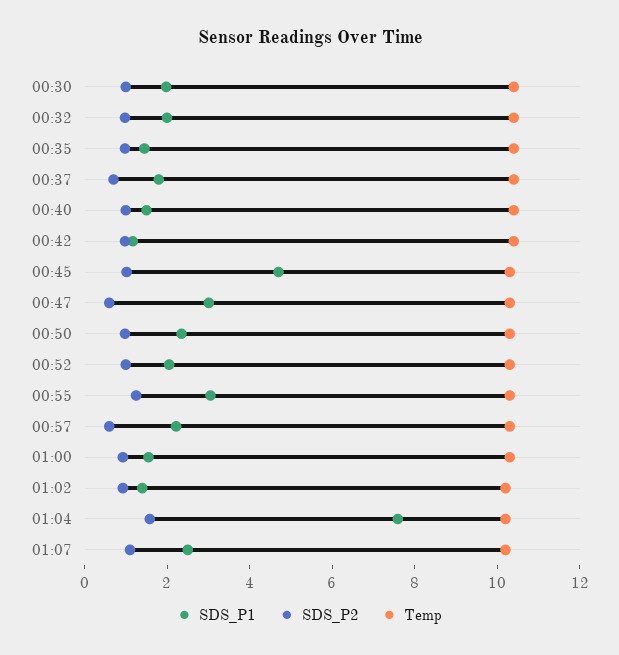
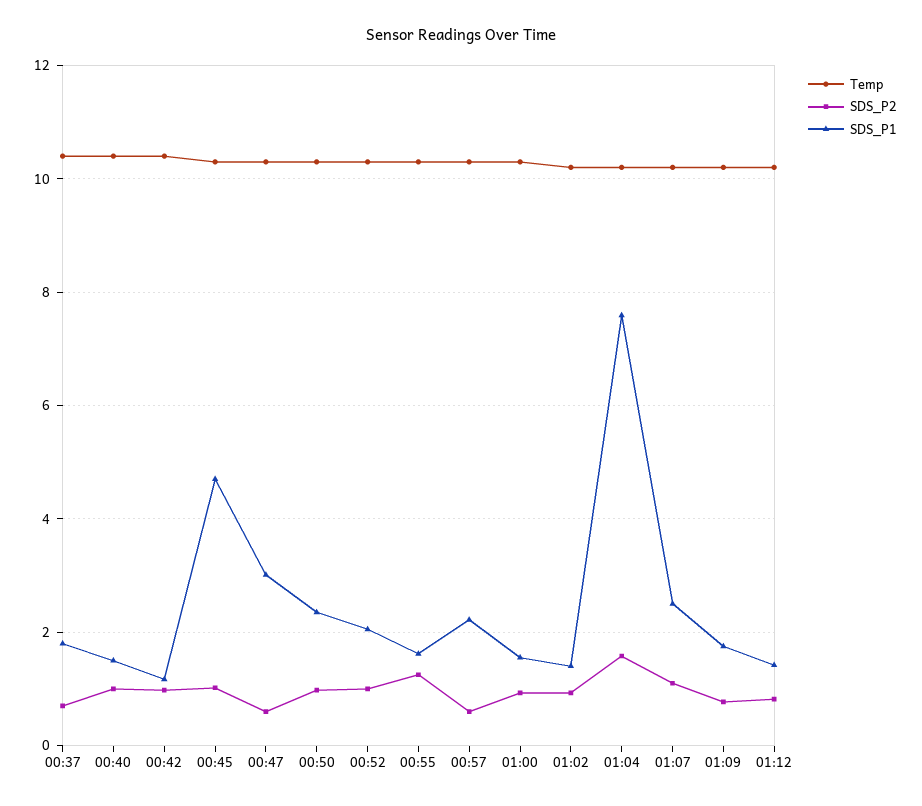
SDS_P1, 00:30: 2 -> none
SDS_P2, 00:30: 1 -> none
Temp, 00:30: 10.5 -> none
SDS_P1, 00:32: 2 -> none
SDS_P2, 00:32: 1 -> none
Temp, 00:32: 10.5 -> none
SDS_P1, 00:35: 1.5 -> none
SDS_P2, 00:35: 1 -> none
Temp, 00:35: 10.5 -> none
SDS_P1, 00:55: 3 -> 1.6
Temp, 01:09: none -> 10.2
SDS_P2, 01:09: none -> 0.8
SDS_P1, 01:09: none -> 1.8
Temp, 01:12: none -> 10.2
SDS_P2, 01:12: none -> 0.8
SDS_P1, 01:12: none -> 1.4

